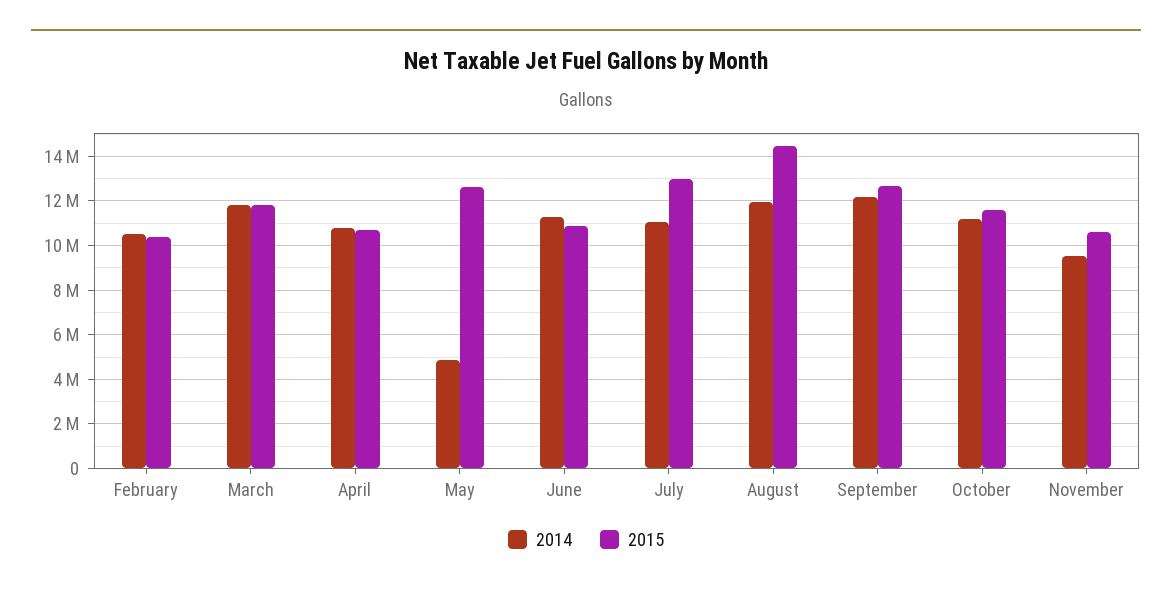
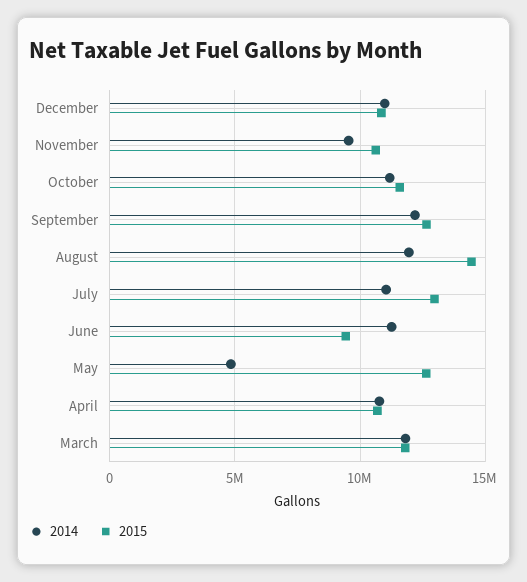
2014, February: 10500000 -> none
2015, February: 10500000 -> none
2015, June: 11000000 -> 9500000
2014, December: none -> 11000000
2015, December: none -> 11000000

